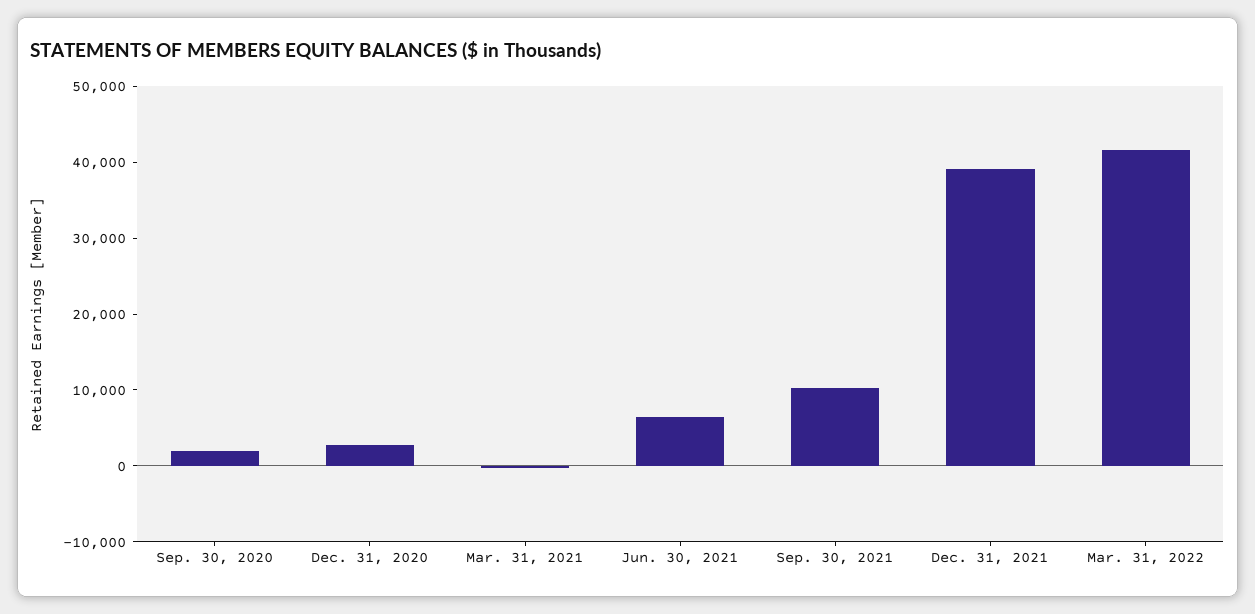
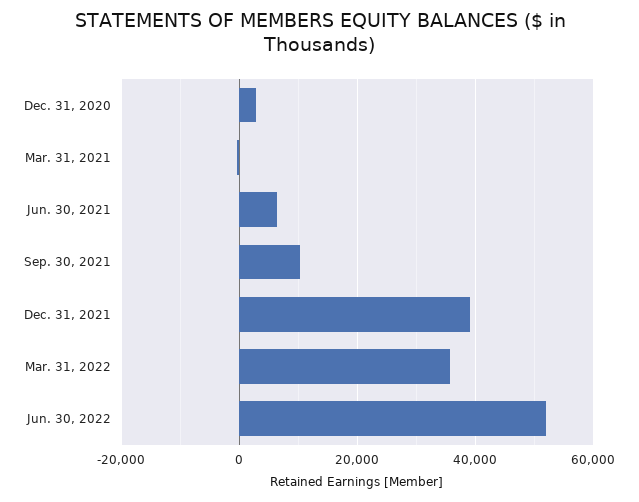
Sep. 30, 2020: 2000 -> none
Mar. 31, 2022: 42000 -> 36000
Jun. 30, 2022: none -> 52000

